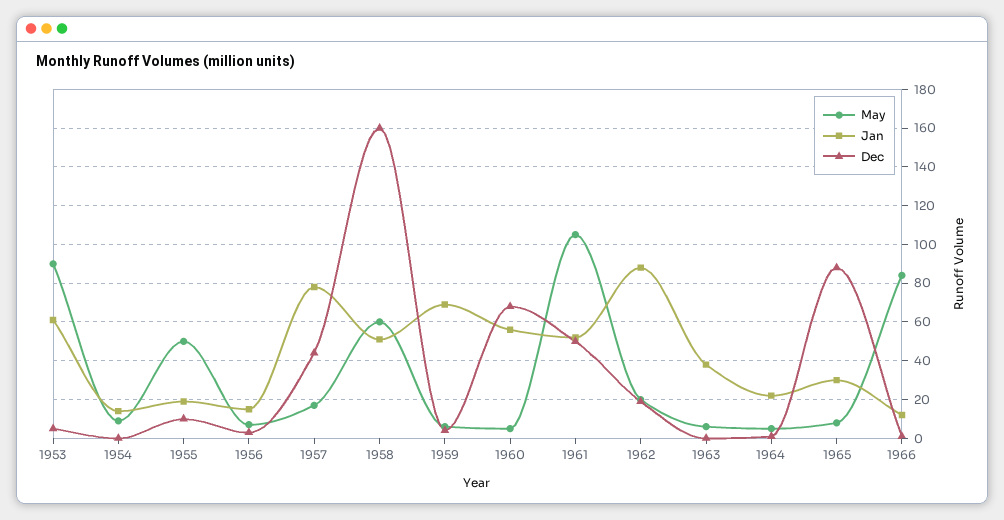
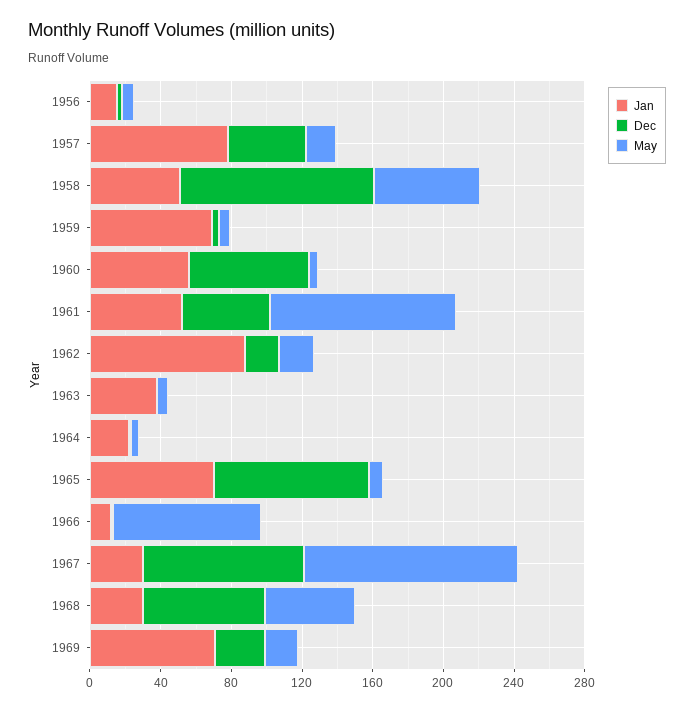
May, 1953: 90 -> none
Jan, 1953: 60 -> none
Dec, 1953: 5 -> none
May, 1954: 10 -> none
Jan, 1954: 15 -> none
Dec, 1954: 0 -> none
May, 1955: 50 -> none
Jan, 1955: 20 -> none
Dec, 1955: 10 -> none
Dec, 1958: 160 -> 110
Jan, 1965: 30 -> 70
Jan, 1967: none -> 30
Dec, 1967: none -> 90
May, 1967: none -> 120
Jan, 1968: none -> 30
Dec, 1968: none -> 70
May, 1968: none -> 50
Jan, 1969: none -> 70
Dec, 1969: none -> 30
May, 1969: none -> 20

